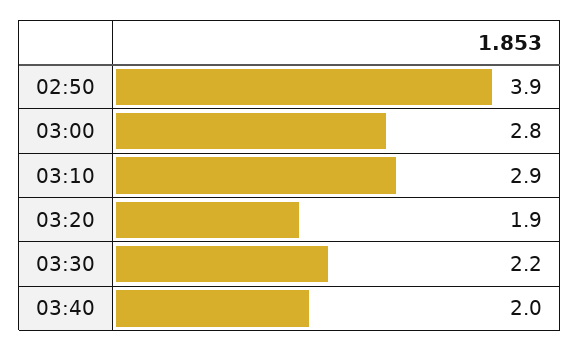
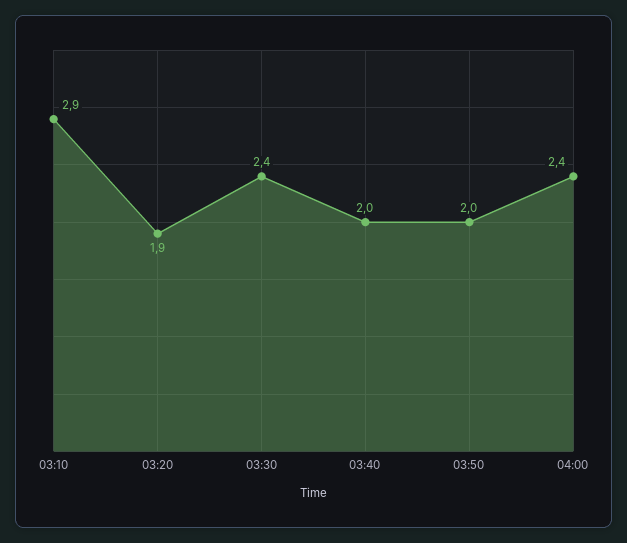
02:50: 3.9 -> none
03:00: 2.8 -> none
03:30: 2.2 -> 2.4
03:50: none -> 2
04:00: none -> 2.4

